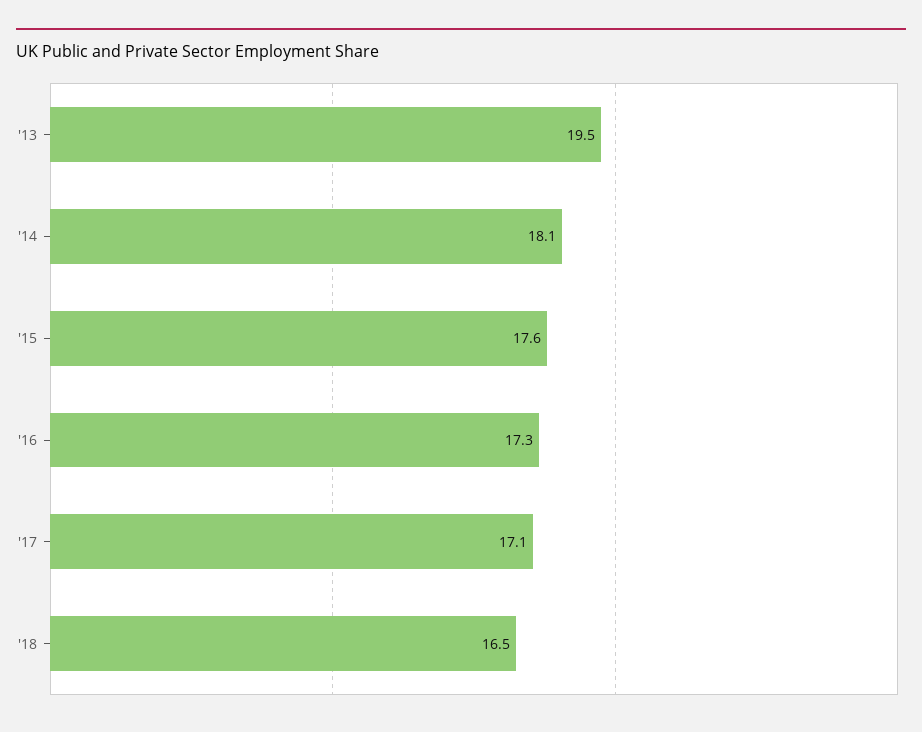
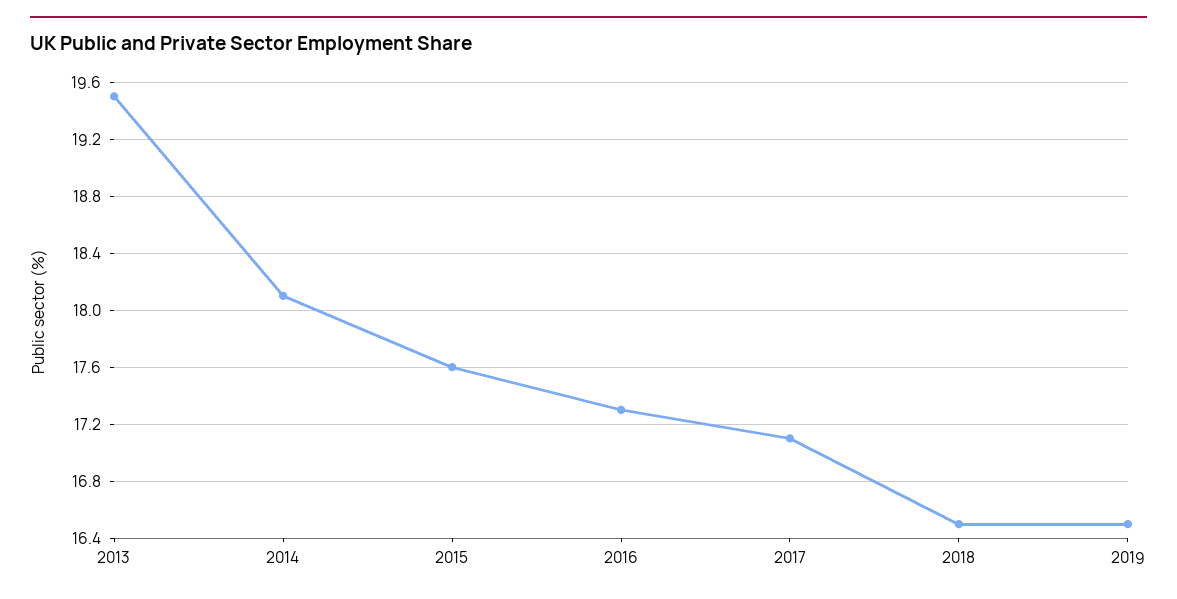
2019: none -> 16.5

